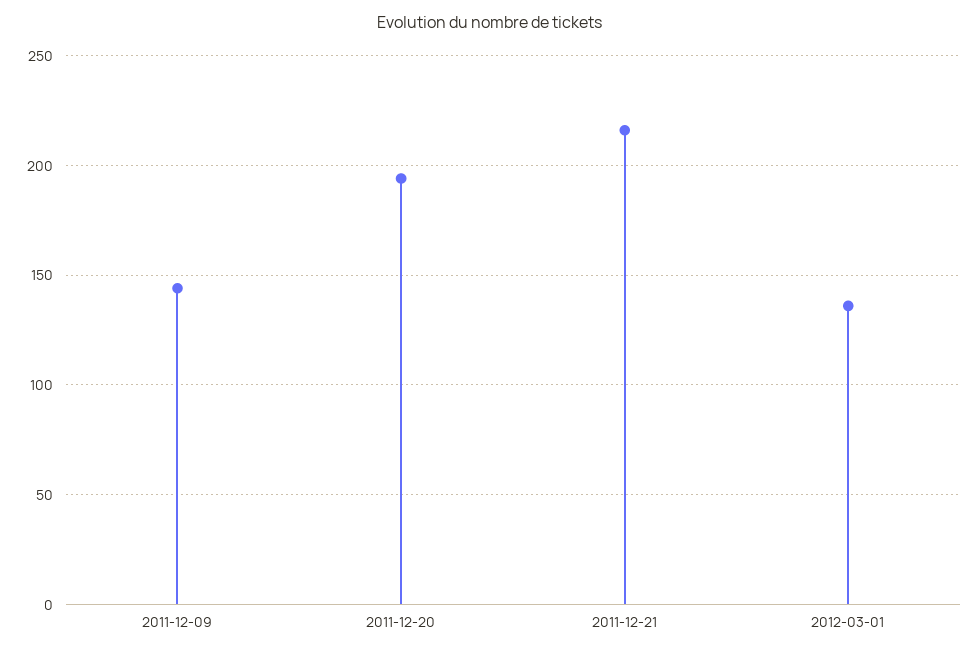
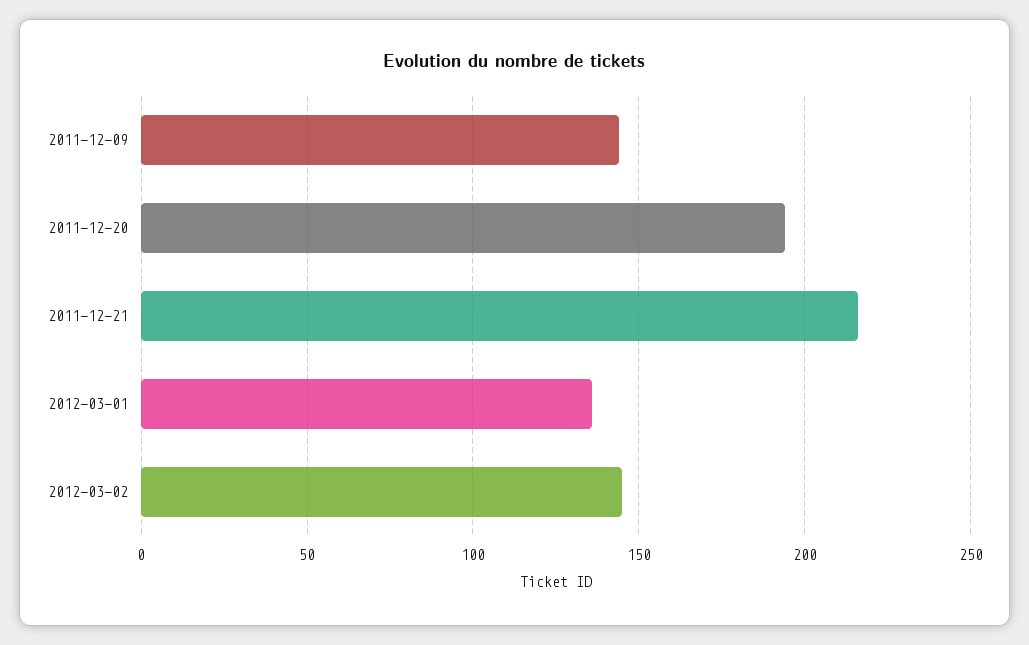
2012-03-02: none -> 145

